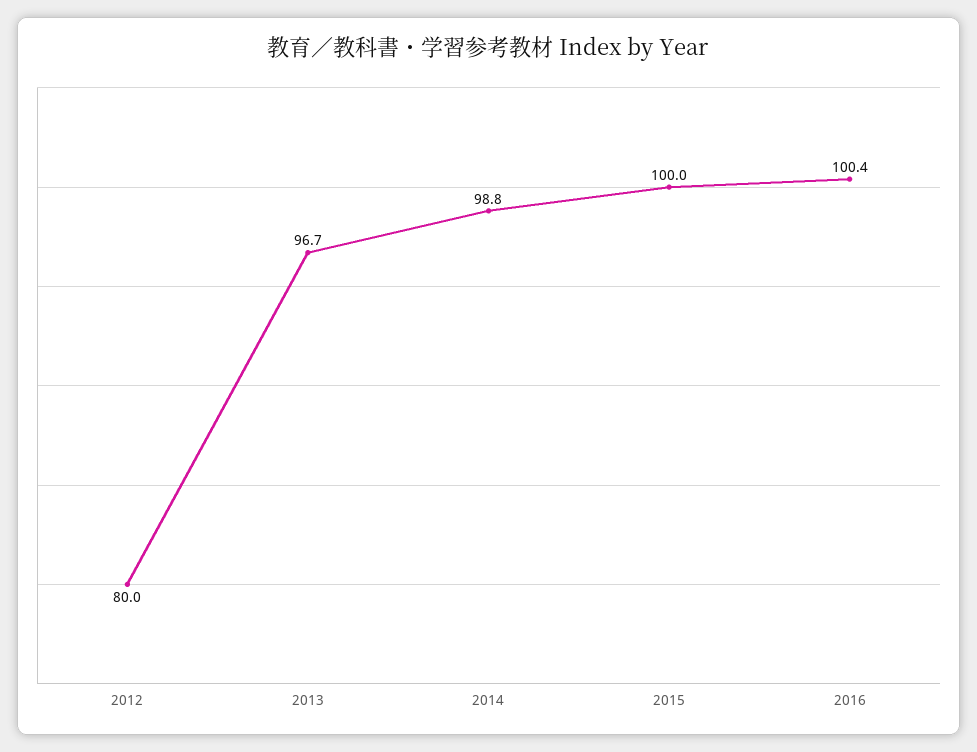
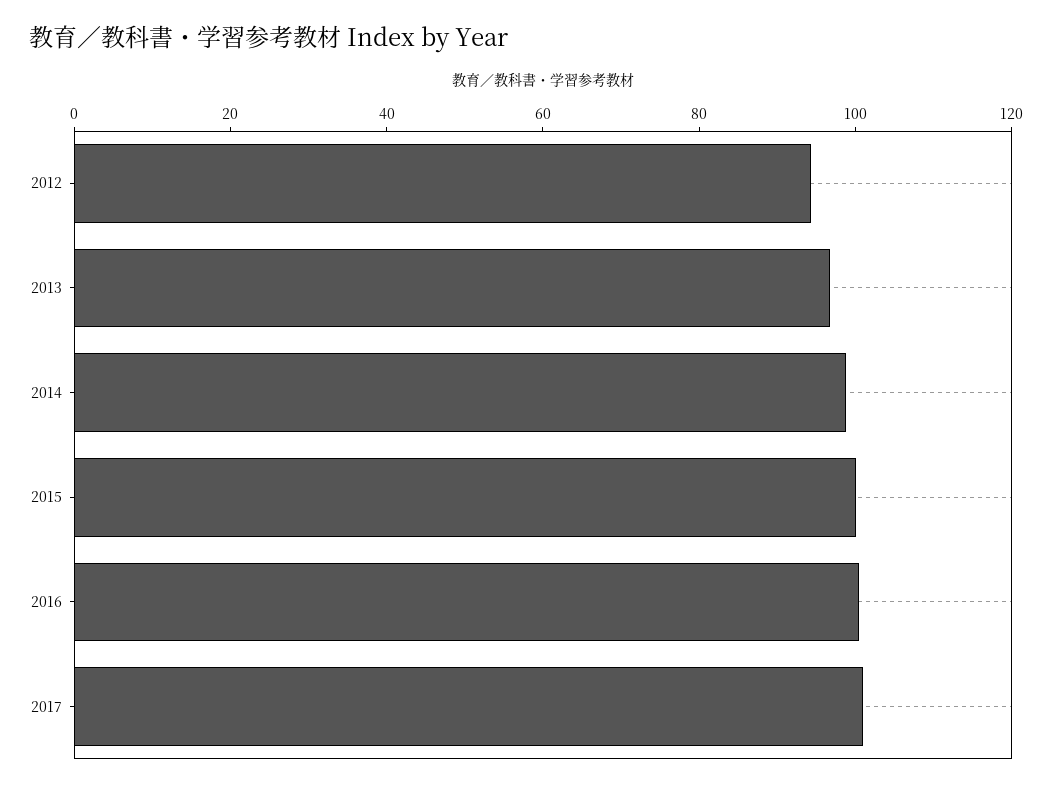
2012: 80 -> 95
2017: none -> 100

